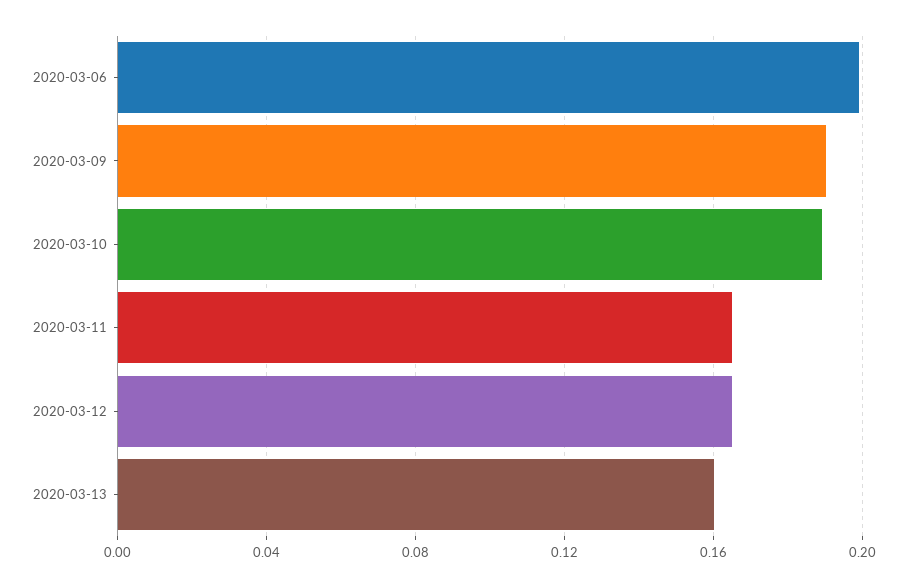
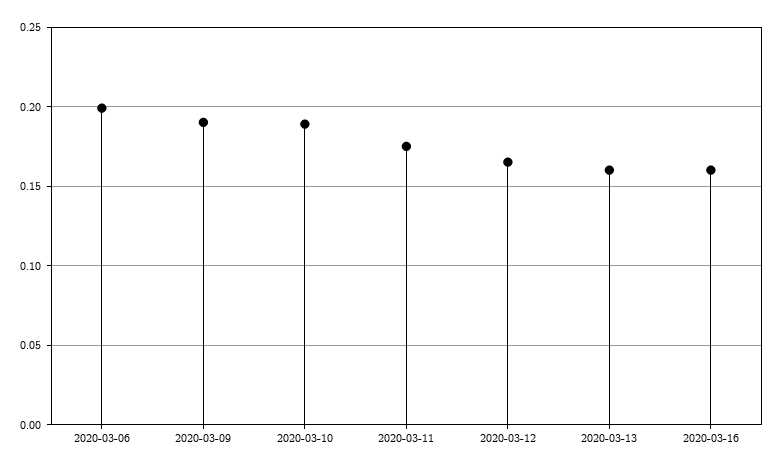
2020-03-11: 0.165 -> 0.175
2020-03-16: none -> 0.16

